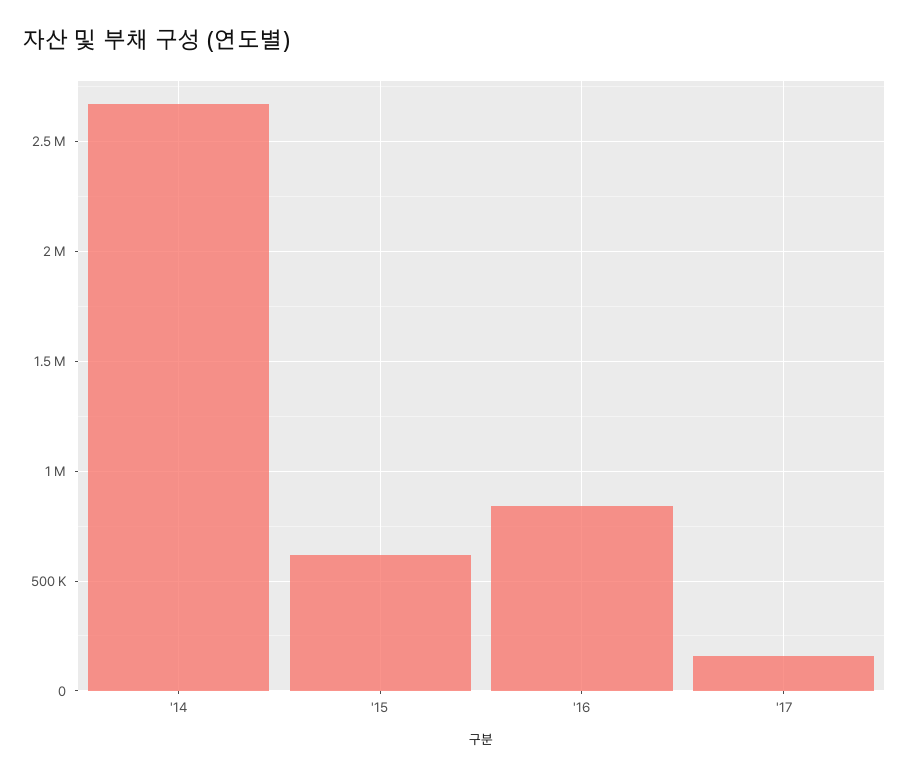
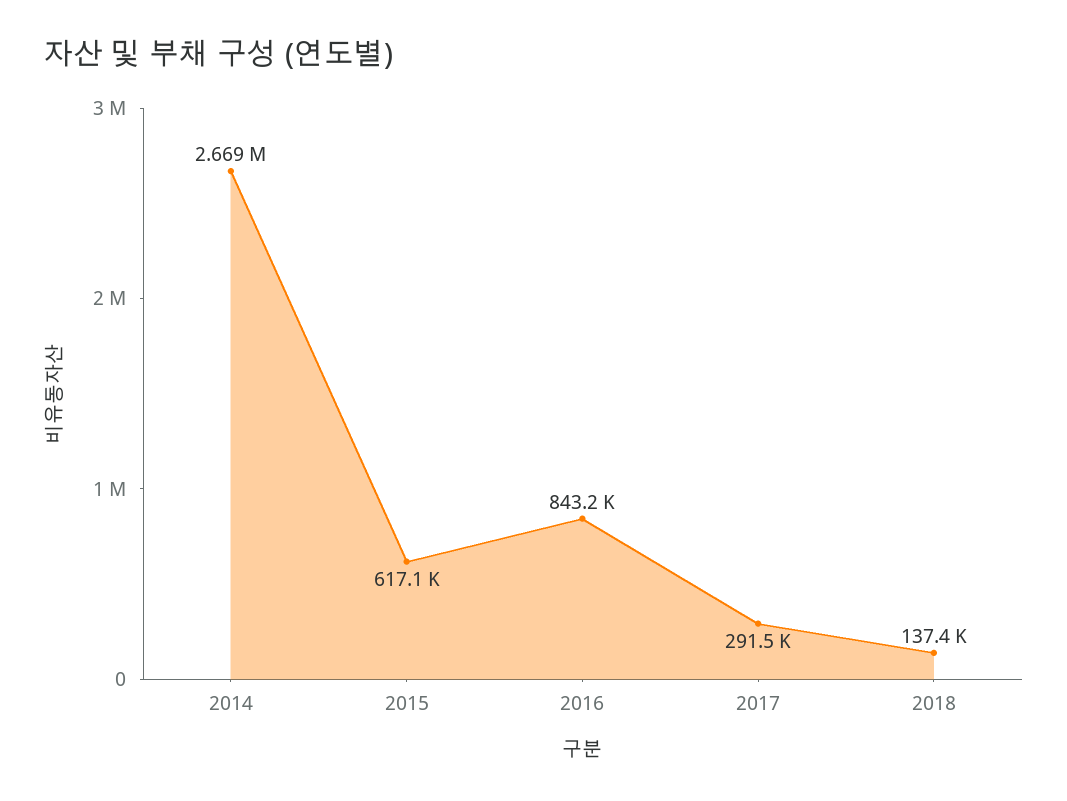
'17: 150000 -> 291500
2018: none -> 137400

